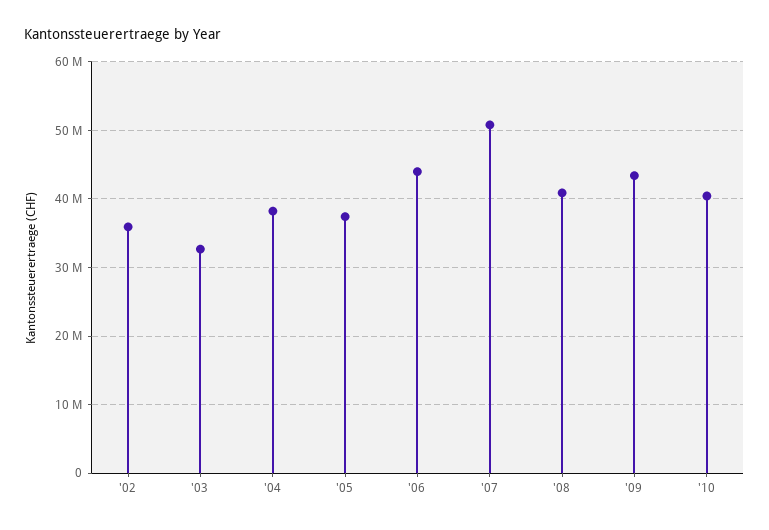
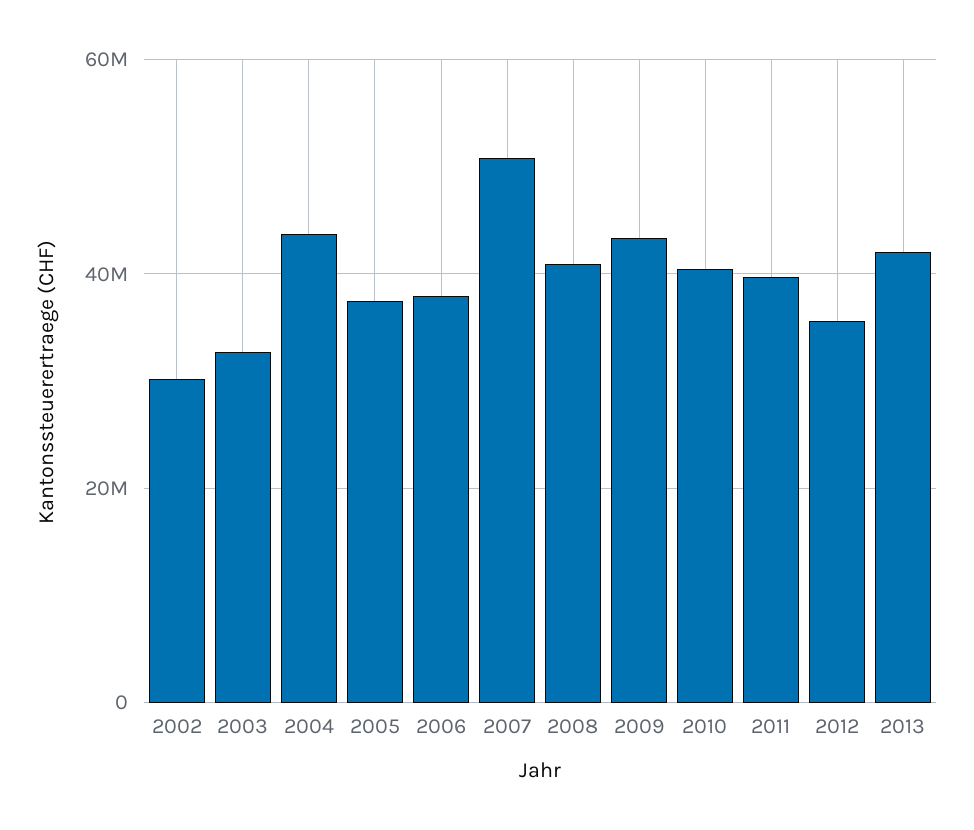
'02: 36000000 -> 30000000
'04: 38000000 -> 44000000
'06: 44000000 -> 38000000
2011: none -> 40000000
2012: none -> 36000000
2013: none -> 42000000

